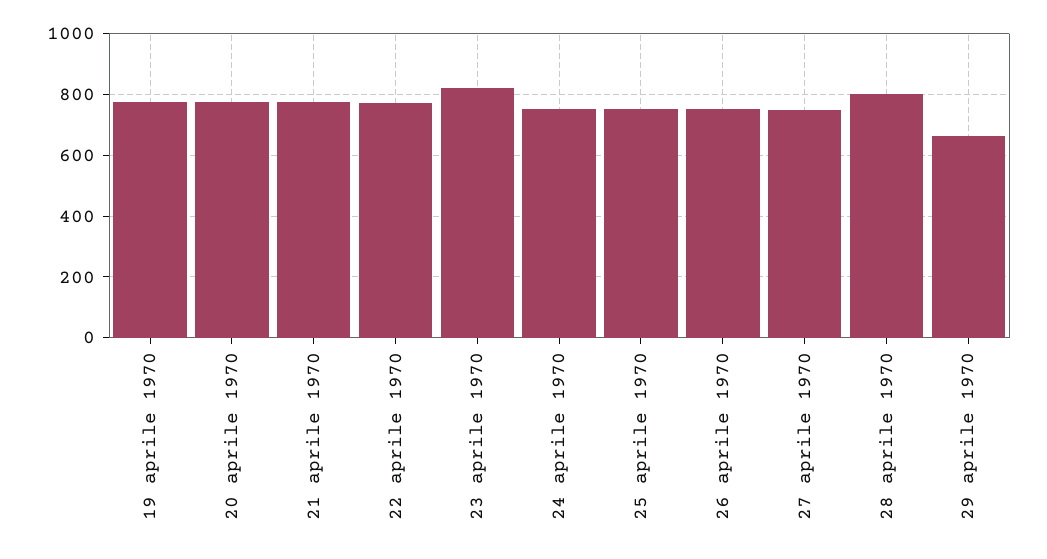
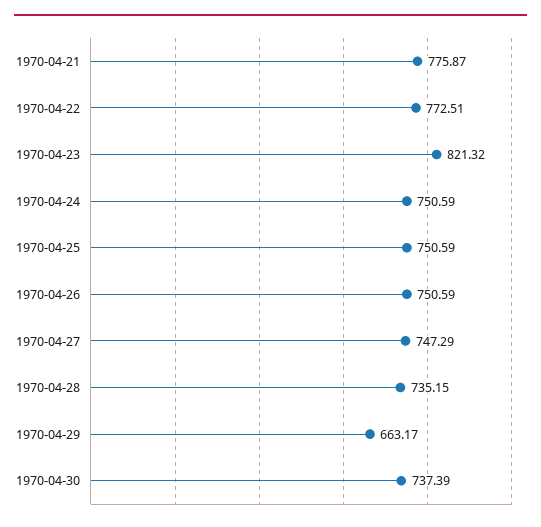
19 aprile 1970: 780 -> none
20 aprile 1970: 780 -> none
28 aprile 1970: 800 -> 735.15
1970-04-30: none -> 737.39

